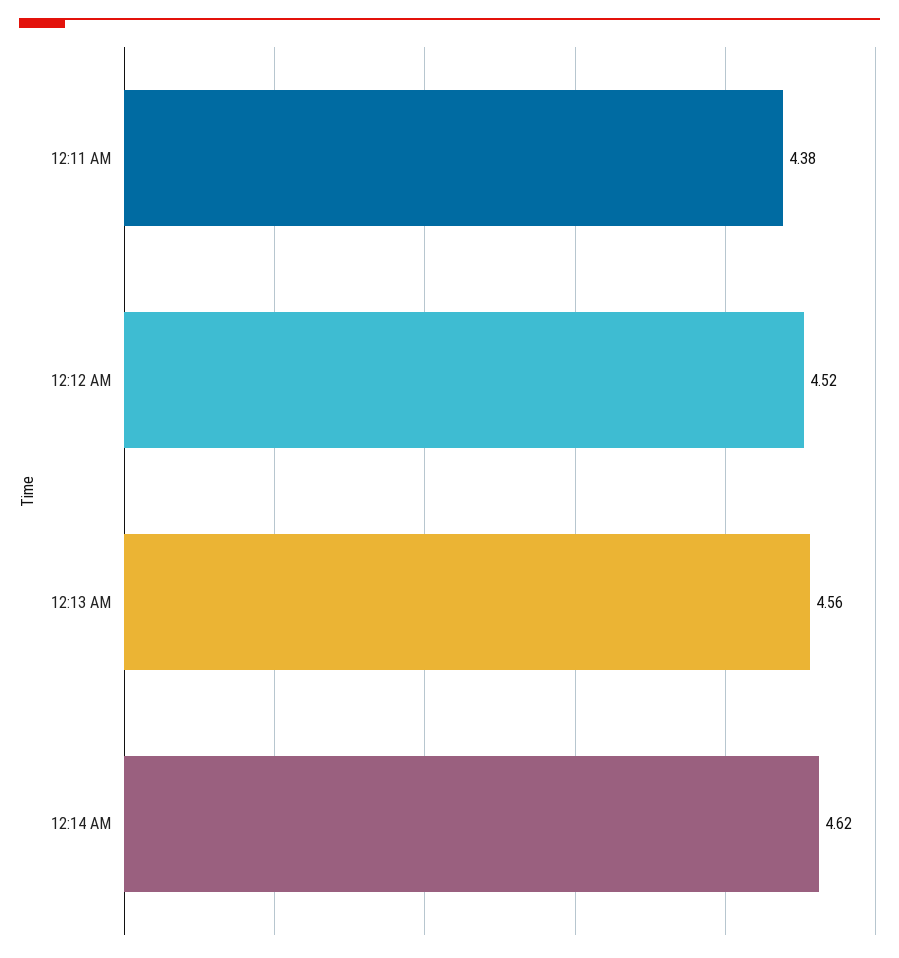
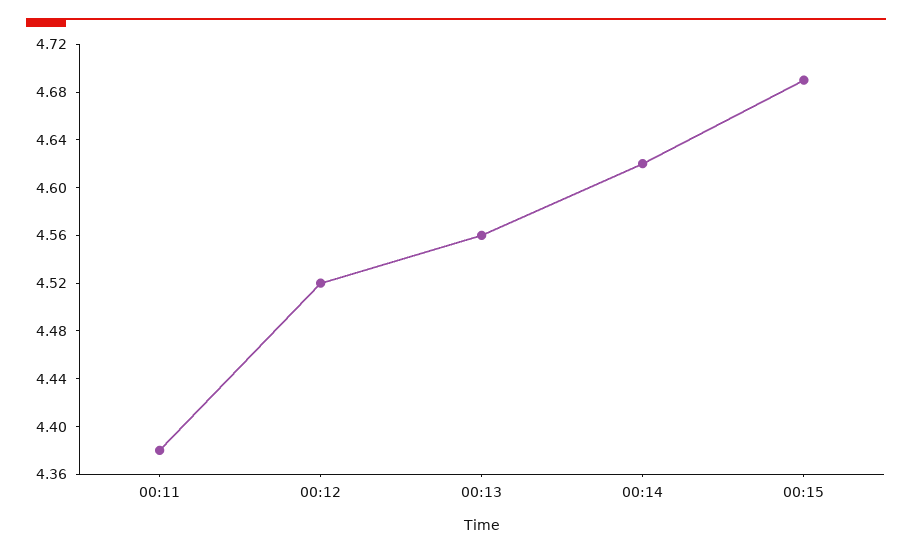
00:15: none -> 4.69

